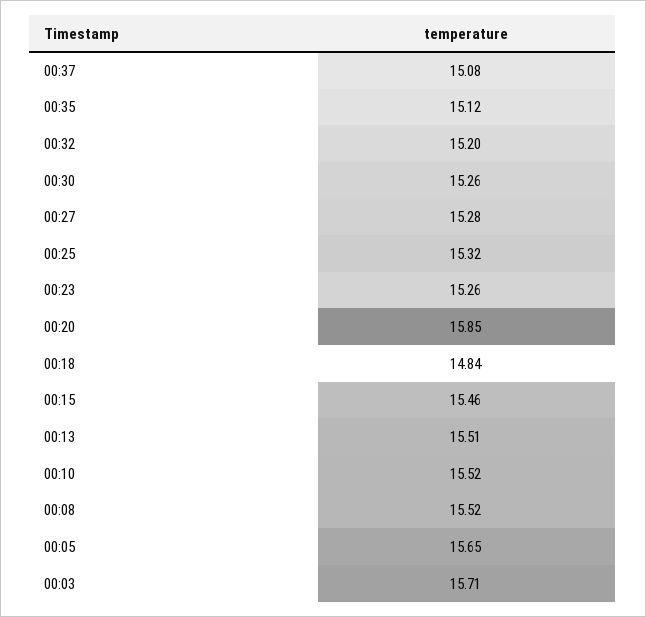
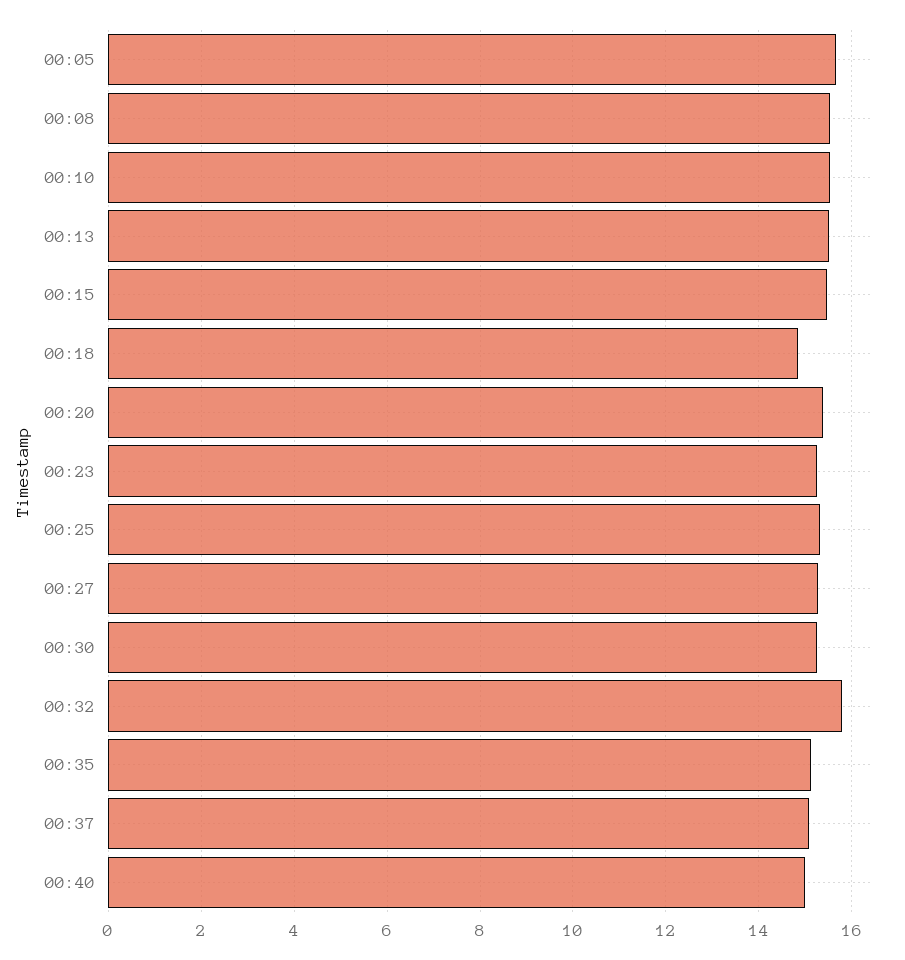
00:32: 15.2 -> 15.8
00:20: 15.85 -> 15.4
00:03: 15.71 -> none
00:40: none -> 15

